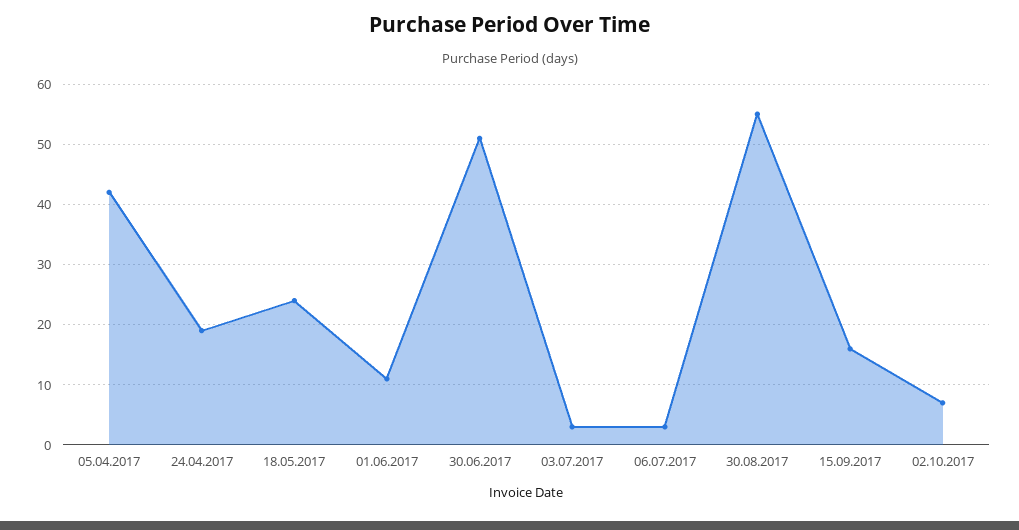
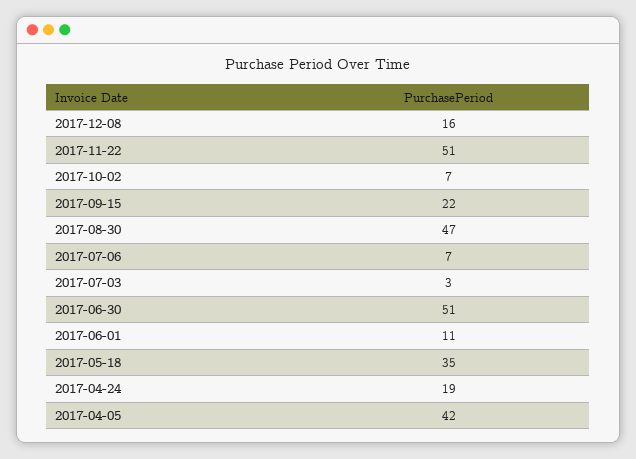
18.05.2017: 24 -> 35
06.07.2017: 3 -> 7
30.08.2017: 55 -> 47
15.09.2017: 16 -> 22
2017-12-08: none -> 16
2017-11-22: none -> 51

